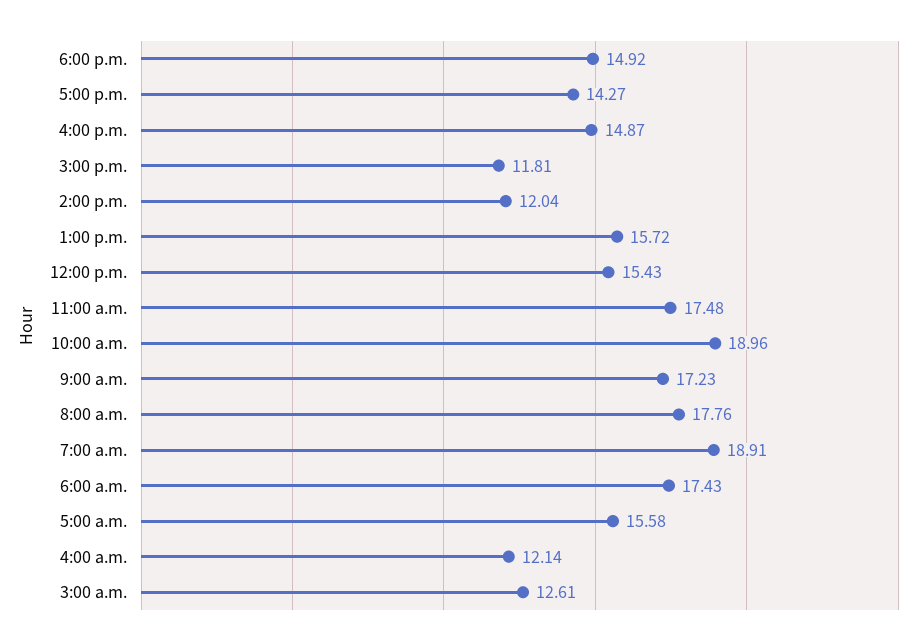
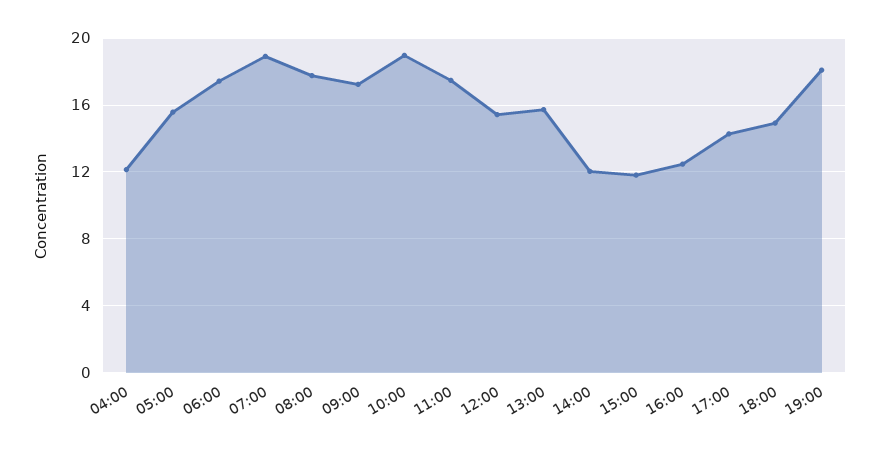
4:00 p.m.: 14.87 -> 12.5
3:00 a.m.: 12.61 -> none
19:00: none -> 18

